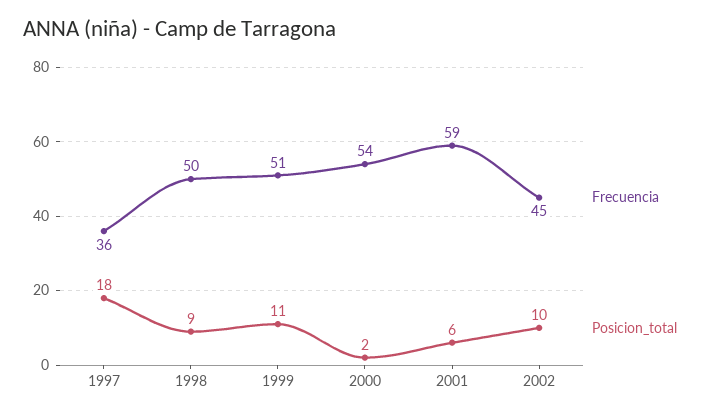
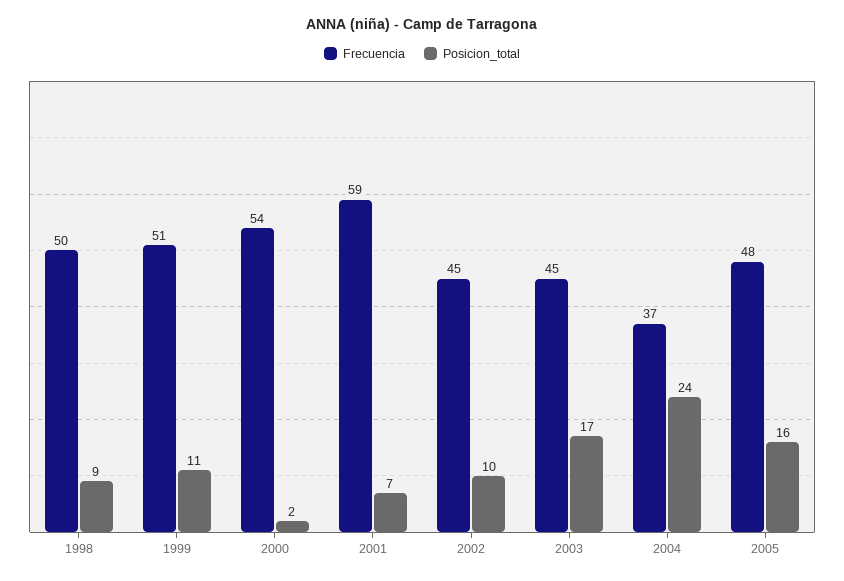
Frecuencia, 1997: 36 -> none
Posicion_total, 1997: 18 -> none
Posicion_total, 2001: 6 -> 7
Frecuencia, 2003: none -> 45
Posicion_total, 2003: none -> 17
Frecuencia, 2004: none -> 37
Posicion_total, 2004: none -> 24
Frecuencia, 2005: none -> 48
Posicion_total, 2005: none -> 16

